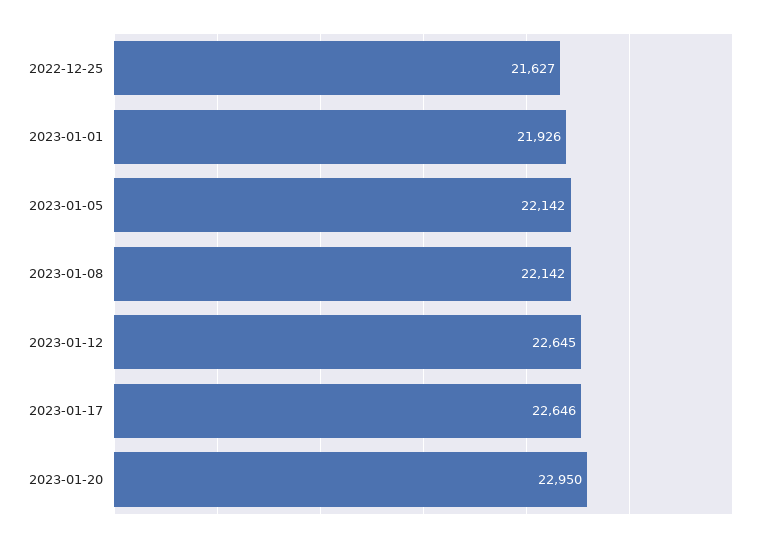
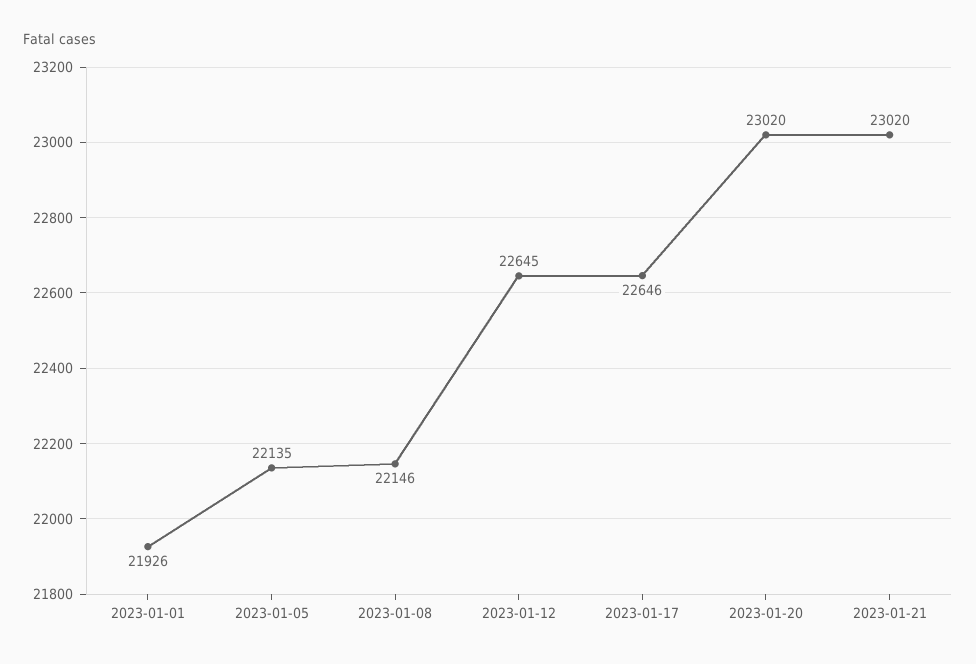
2022-12-25: 21627 -> none
2023-01-05: 22142 -> 22135
2023-01-08: 22142 -> 22146
2023-01-20: 22950 -> 23020
2023-01-21: none -> 23020

